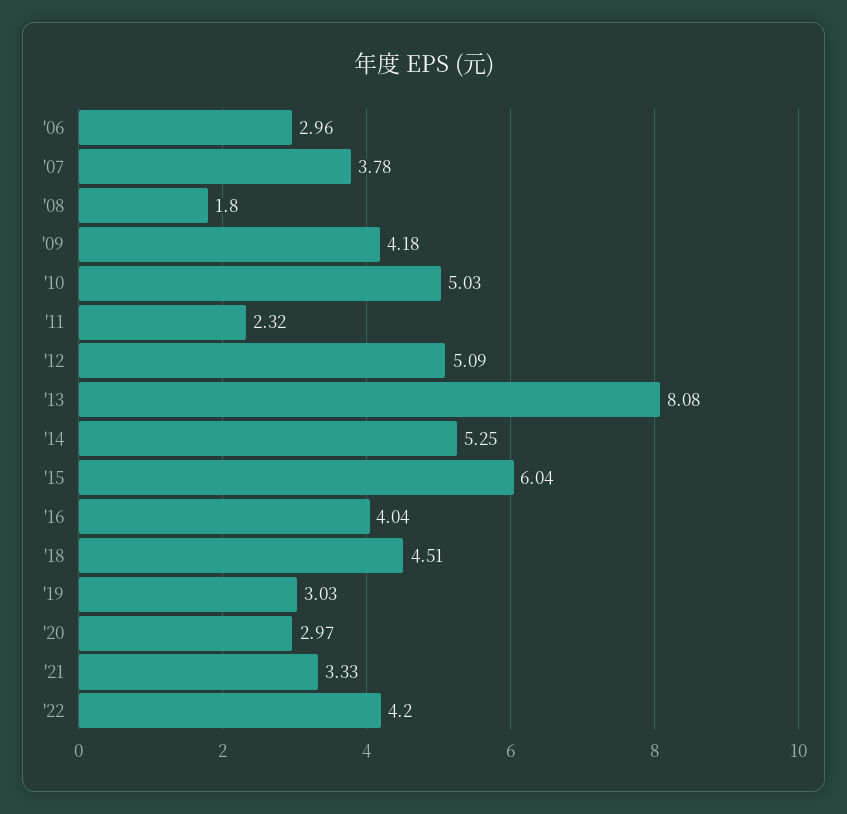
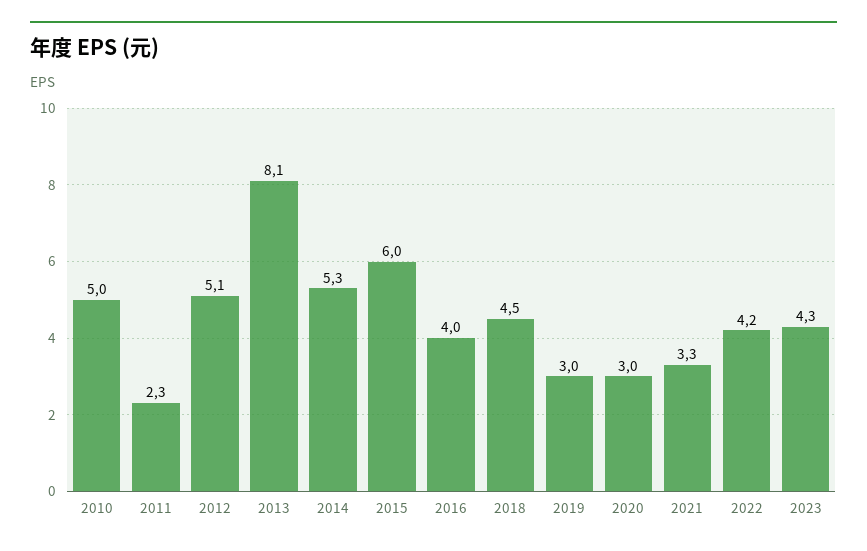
'06: 2.96 -> none
'07: 3.78 -> none
'08: 1.8 -> none
'09: 4.18 -> none
2023: none -> 4.3

